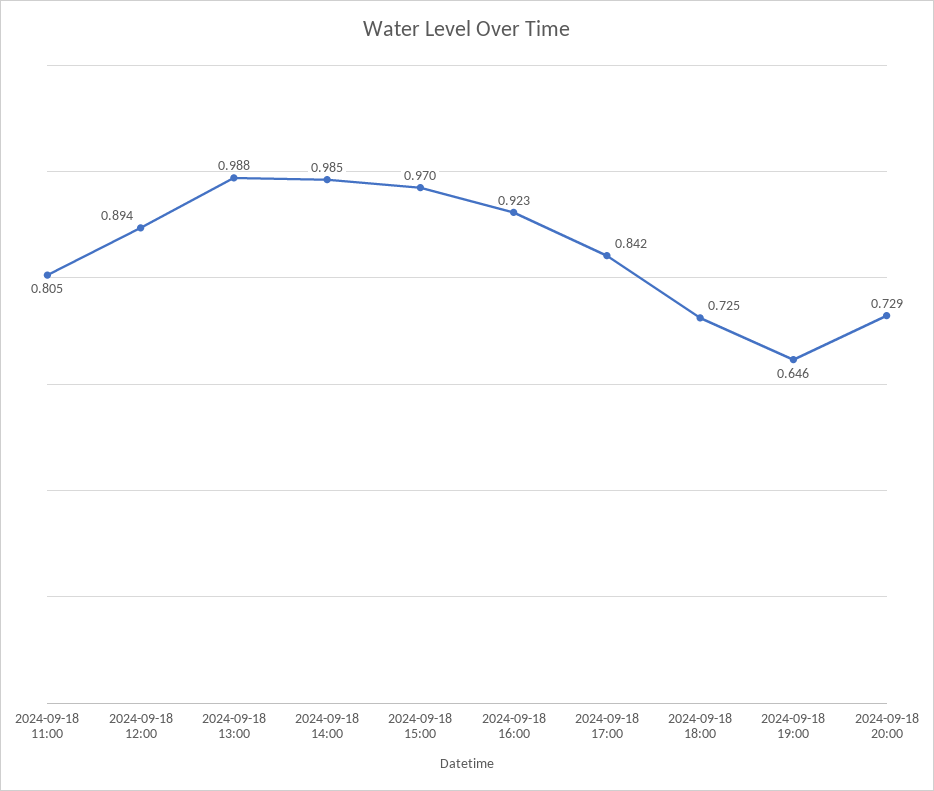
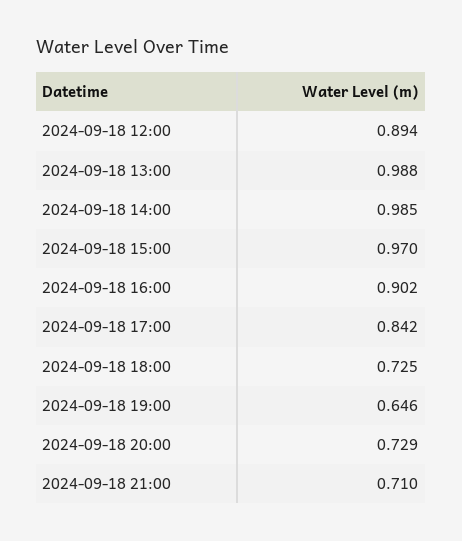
2024-09-18 11:00: 0.805 -> none
2024-09-18 16:00: 0.923 -> 0.902
2024-09-18 21:00: none -> 0.71

